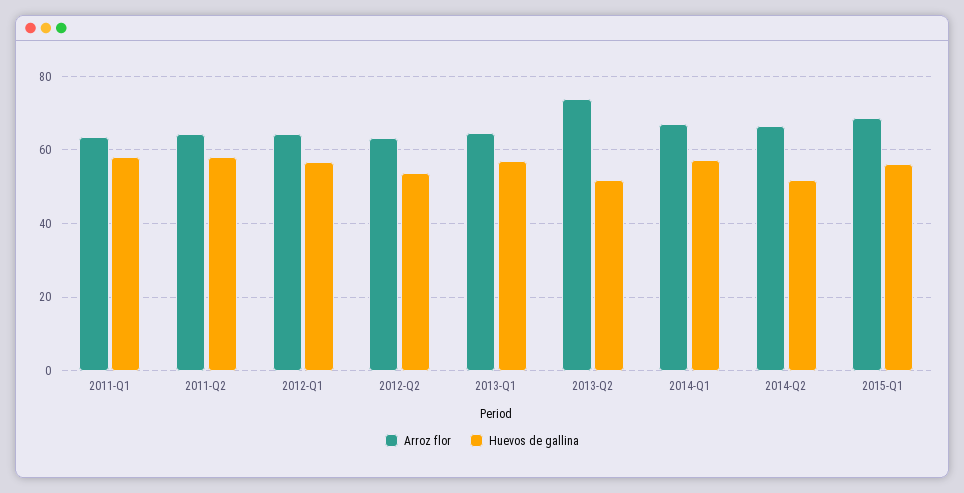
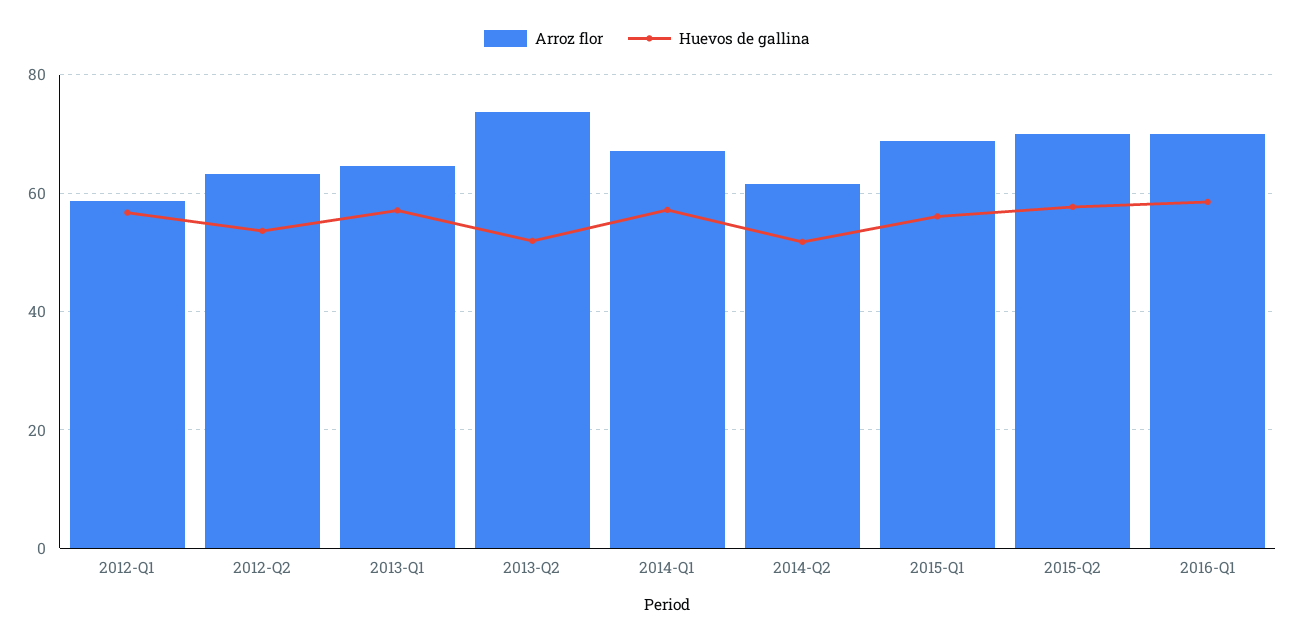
Arroz flor, 2011-Q1: 64 -> none
Huevos de gallina, 2011-Q1: 58 -> none
Arroz flor, 2011-Q2: 64 -> none
Huevos de gallina, 2011-Q2: 58 -> none
Arroz flor, 2012-Q1: 64 -> 58
Arroz flor, 2014-Q2: 66 -> 62
Arroz flor, 2015-Q2: none -> 70
Huevos de gallina, 2015-Q2: none -> 58
Arroz flor, 2016-Q1: none -> 70
Huevos de gallina, 2016-Q1: none -> 58

